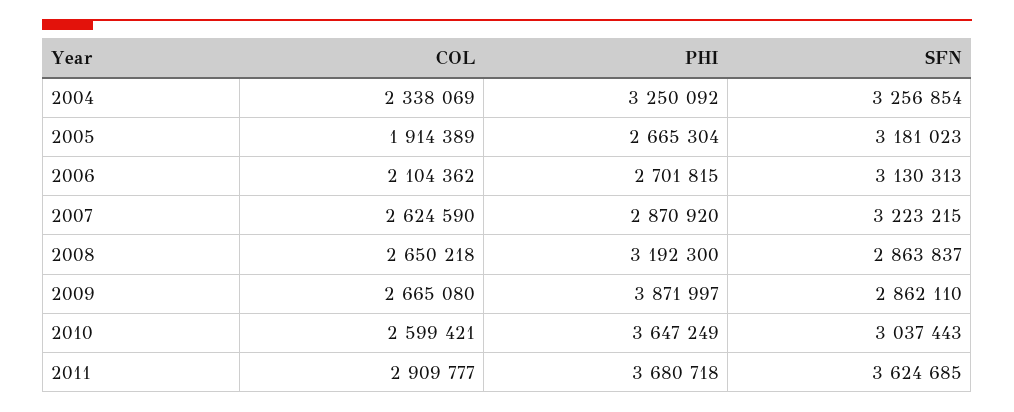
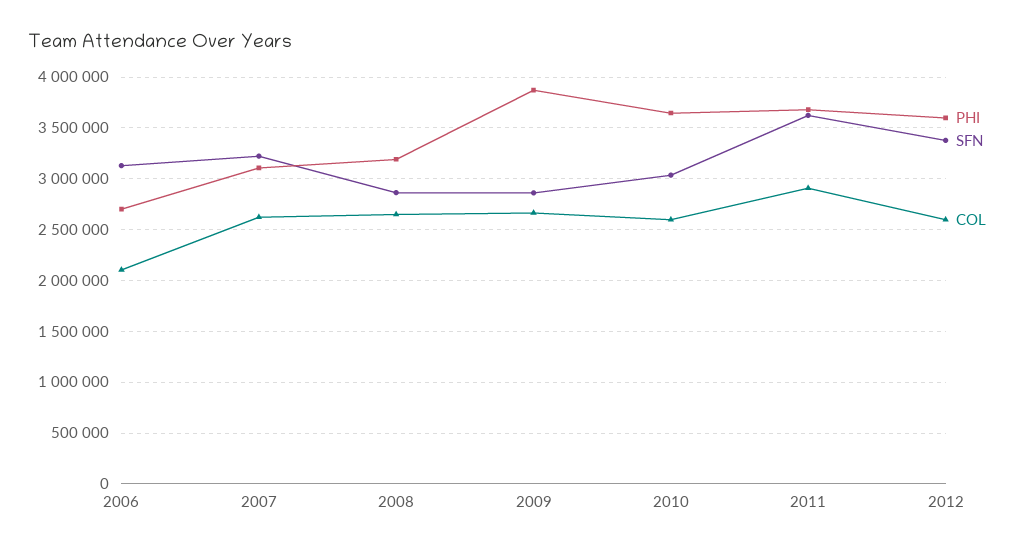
COL, 2004: 2338069 -> none
PHI, 2004: 3250092 -> none
SFN, 2004: 3256854 -> none
COL, 2005: 1914389 -> none
PHI, 2005: 2665304 -> none
SFN, 2005: 3181023 -> none
PHI, 2007: 2870920 -> 3100000
PHI, 2012: none -> 3600000
SFN, 2012: none -> 3400000
COL, 2012: none -> 2600000

